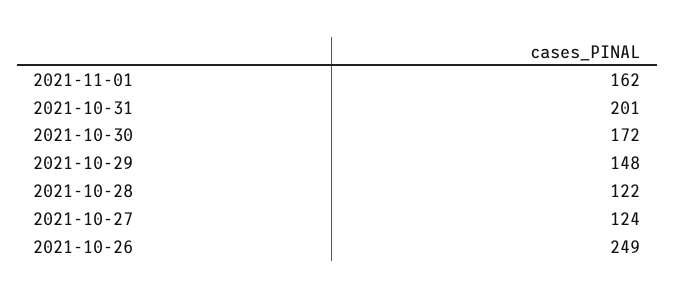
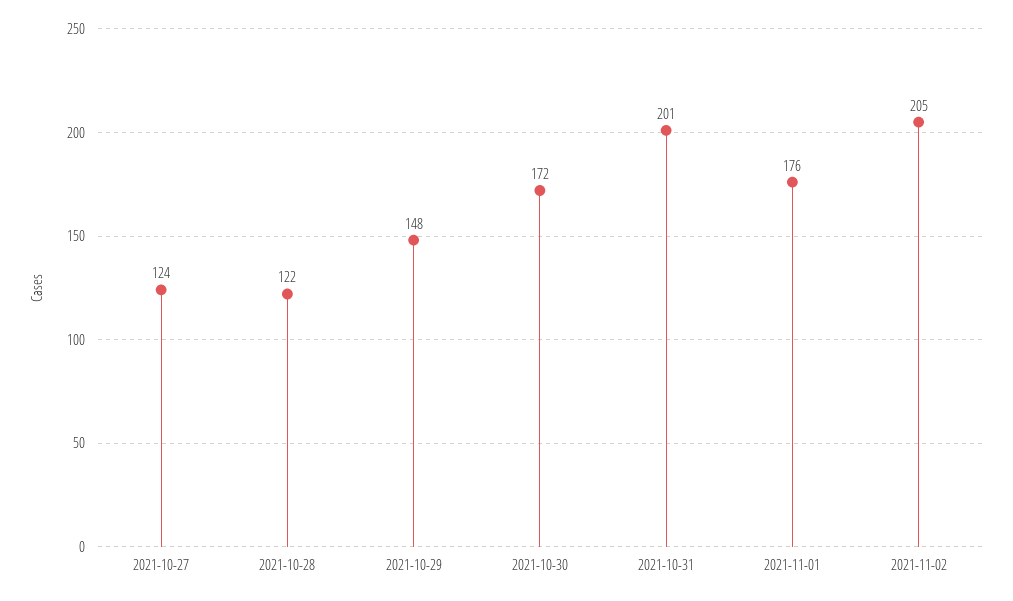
2021-11-01: 162 -> 176
2021-10-26: 249 -> none
2021-11-02: none -> 205

